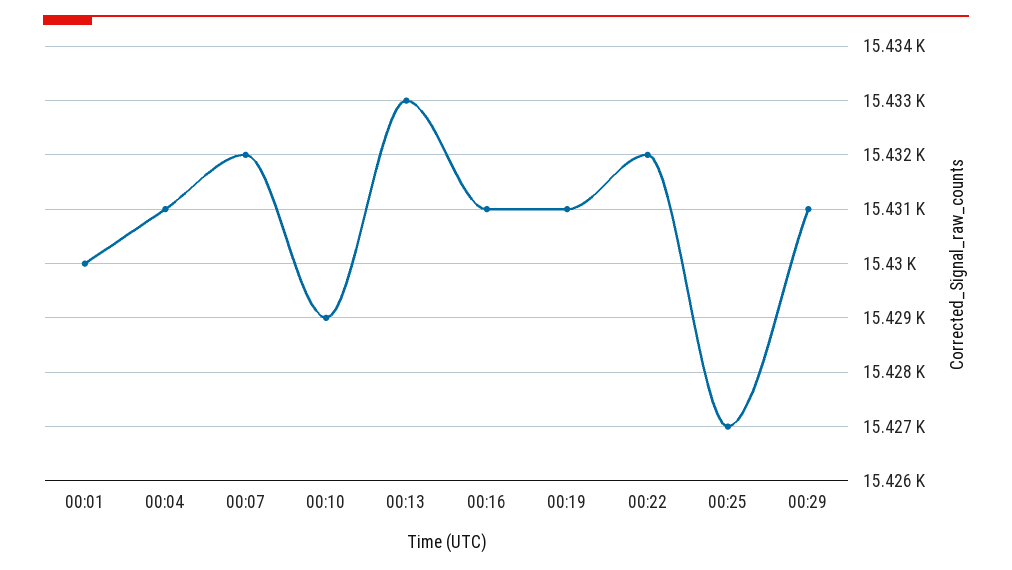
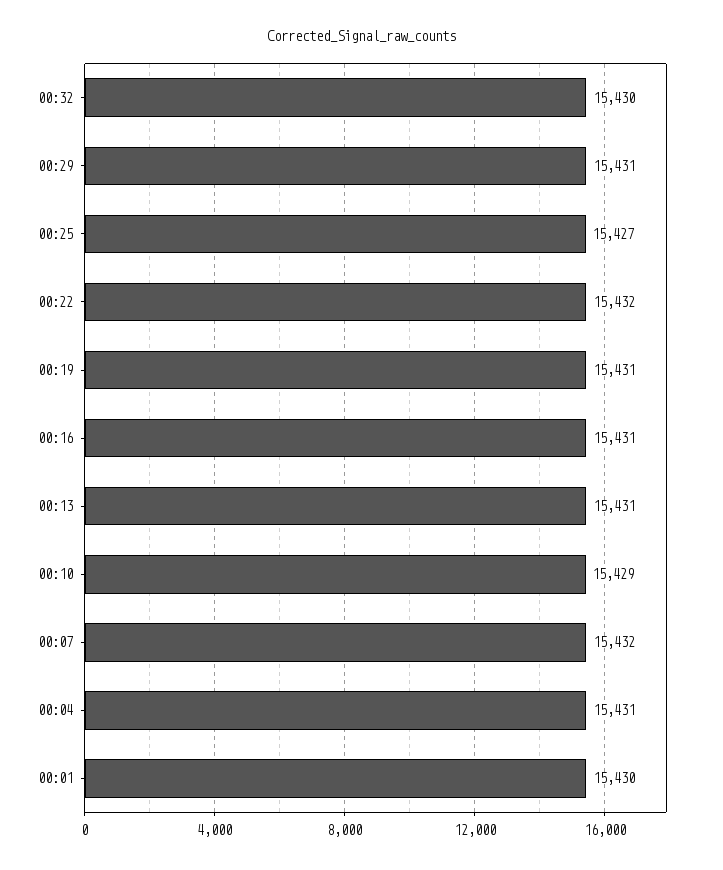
00:13: 15433 -> 15431
00:32: none -> 15430

